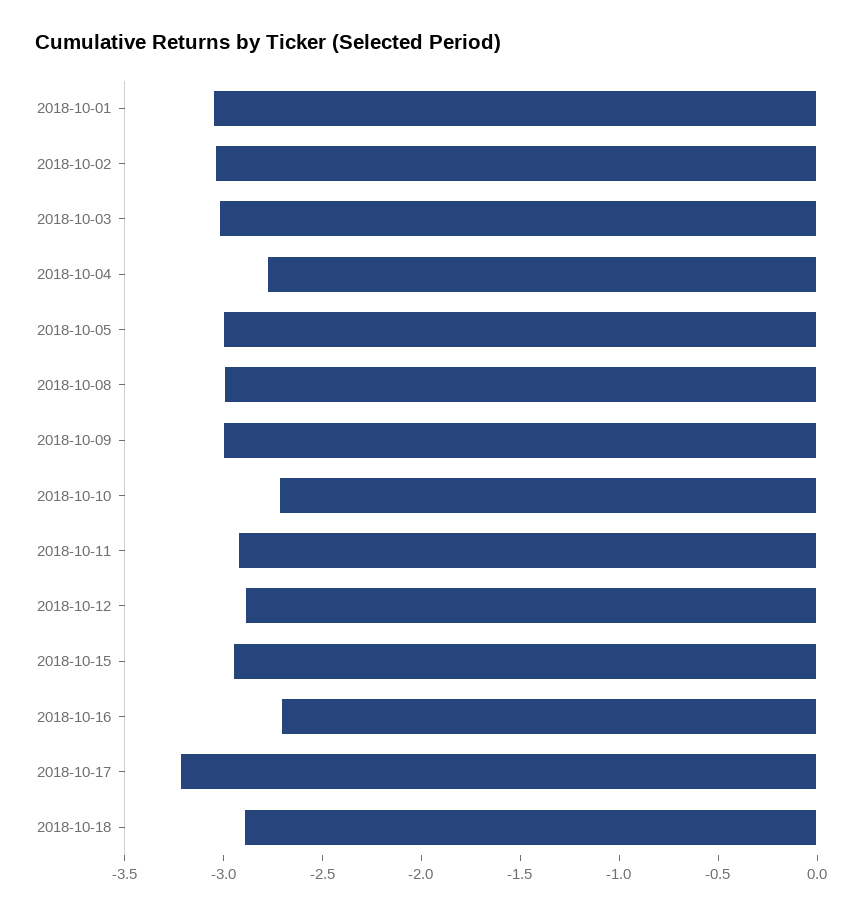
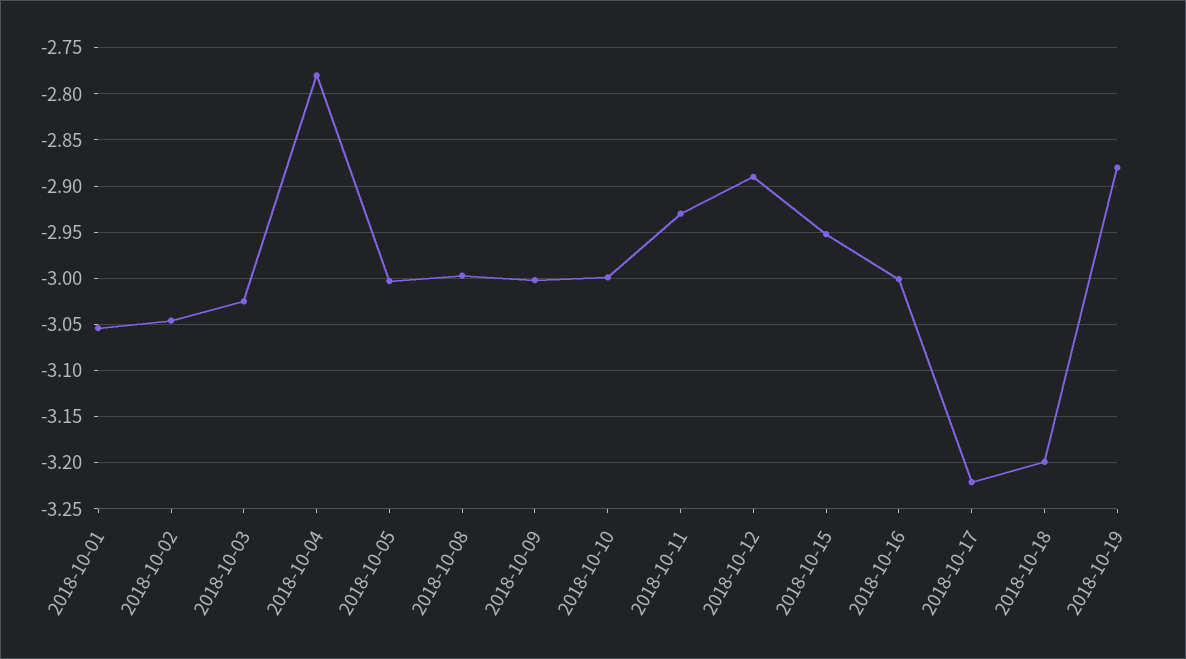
2018-10-10: -2.7 -> -3
2018-10-16: -2.7 -> -3
2018-10-18: -2.9 -> -3.2
2018-10-19: none -> -2.88

